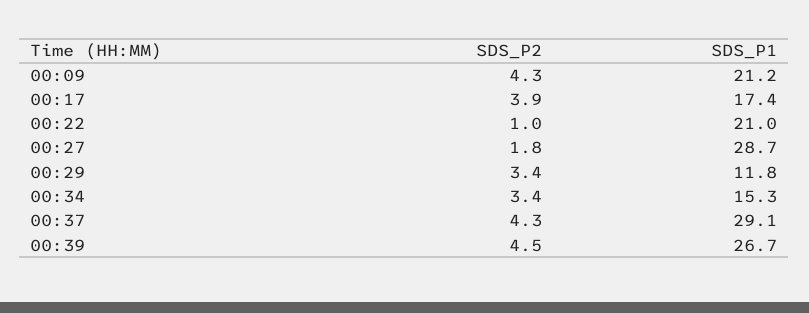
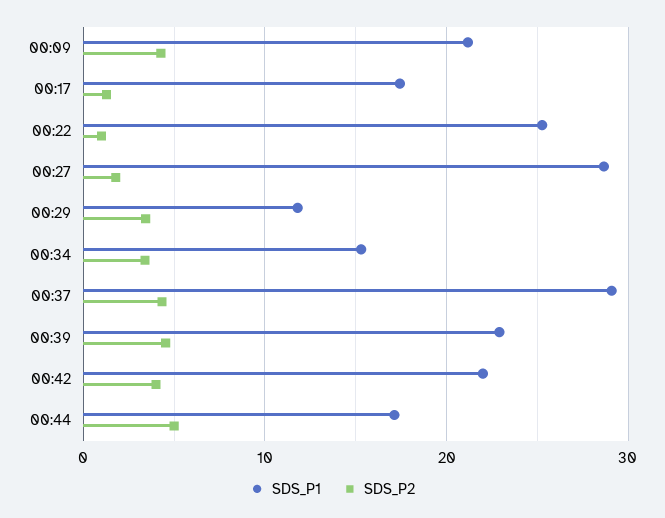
SDS_P2, 00:17: 3.9 -> 1
SDS_P1, 00:22: 21 -> 25
SDS_P1, 00:39: 26.7 -> 23
SDS_P1, 00:42: none -> 22
SDS_P2, 00:42: none -> 4
SDS_P1, 00:44: none -> 17
SDS_P2, 00:44: none -> 5

